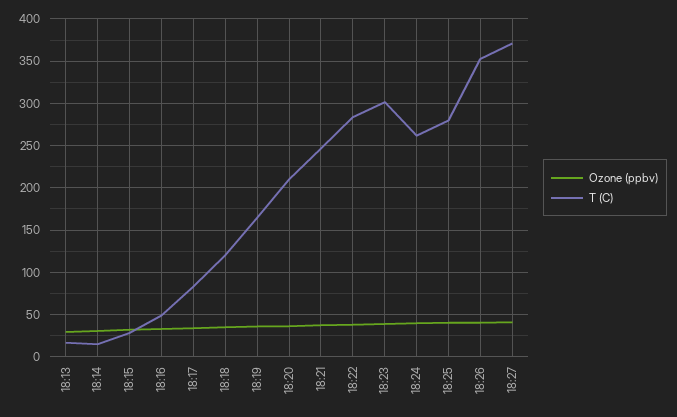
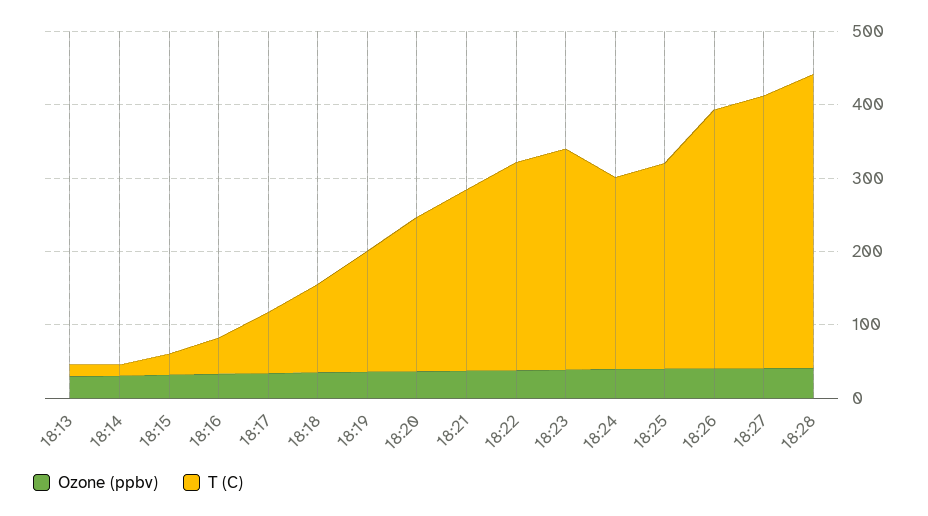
Ozone (ppbv), 18:28: none -> 40
T (C), 18:28: none -> 400

